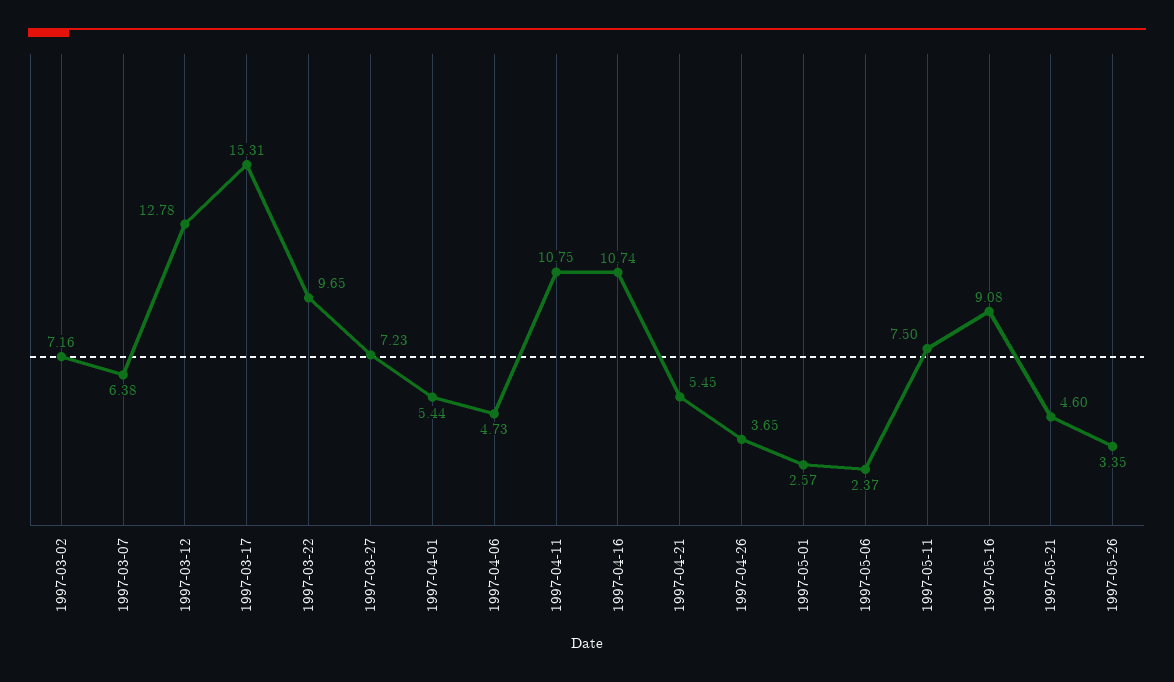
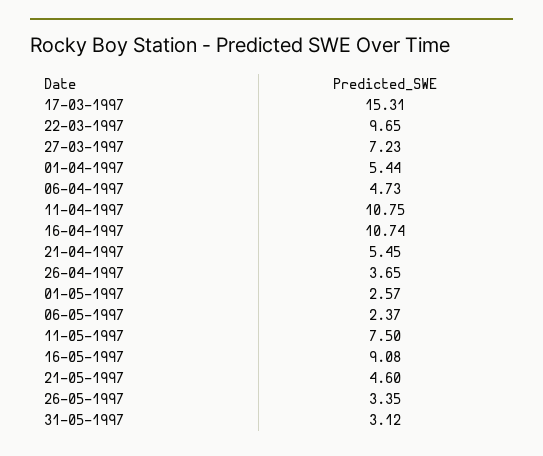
1997-03-02: 7.16 -> none
1997-03-07: 6.38 -> none
1997-03-12: 12.78 -> none
31-05-1997: none -> 3.12

